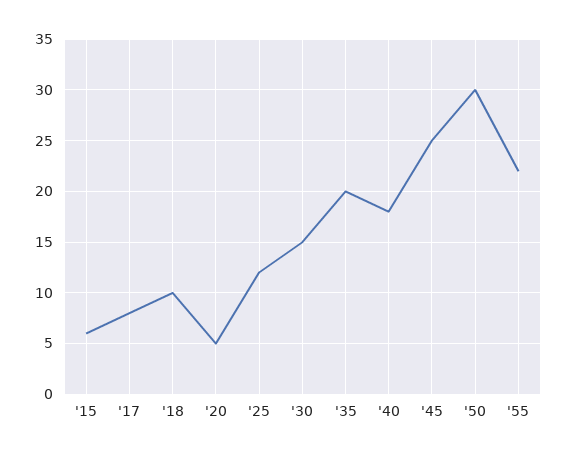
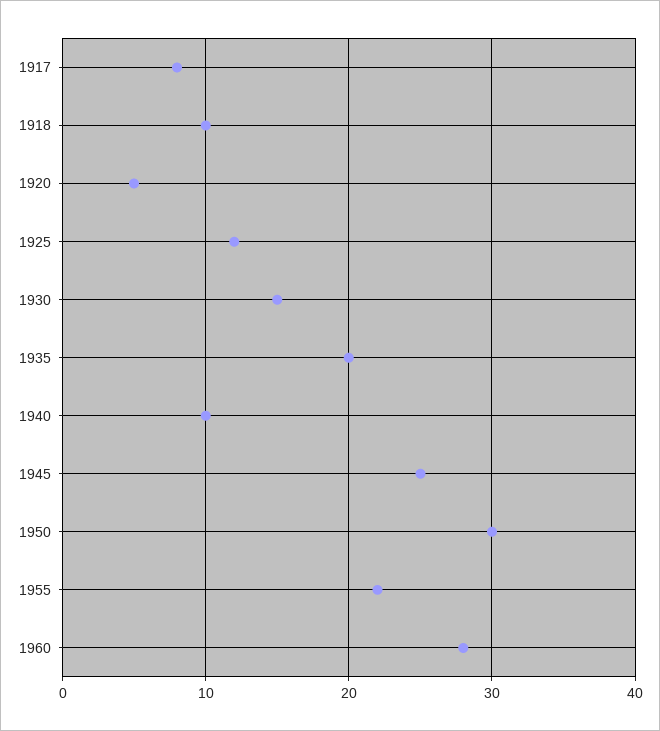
'15: 6 -> none
'40: 18 -> 10
1960: none -> 28

